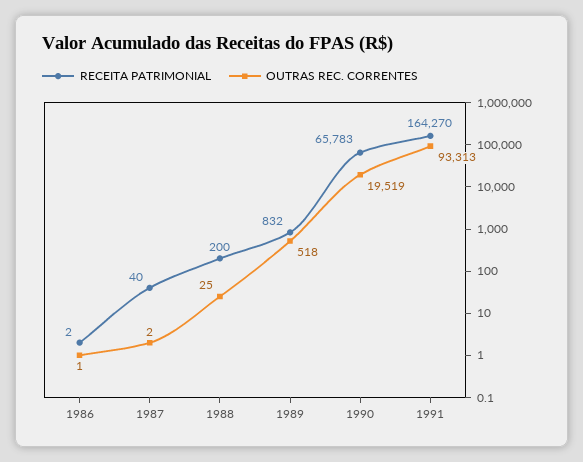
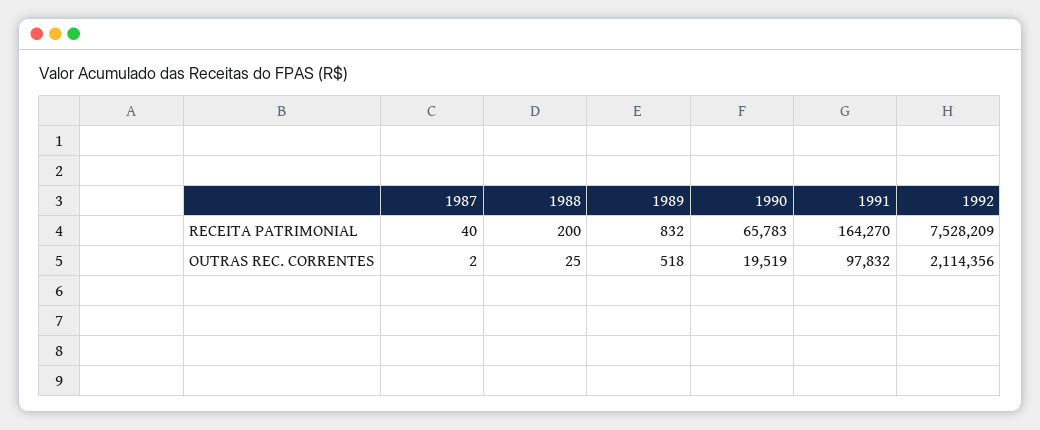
RECEITA PATRIMONIAL, 1986: 2 -> none
OUTRAS REC. CORRENTES, 1986: 1 -> none
OUTRAS REC. CORRENTES, 1991: 93313 -> 97832
RECEITA PATRIMONIAL, 1992: none -> 7528209
OUTRAS REC. CORRENTES, 1992: none -> 2114356

